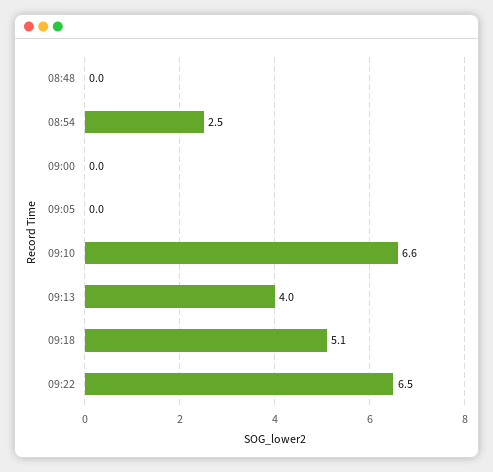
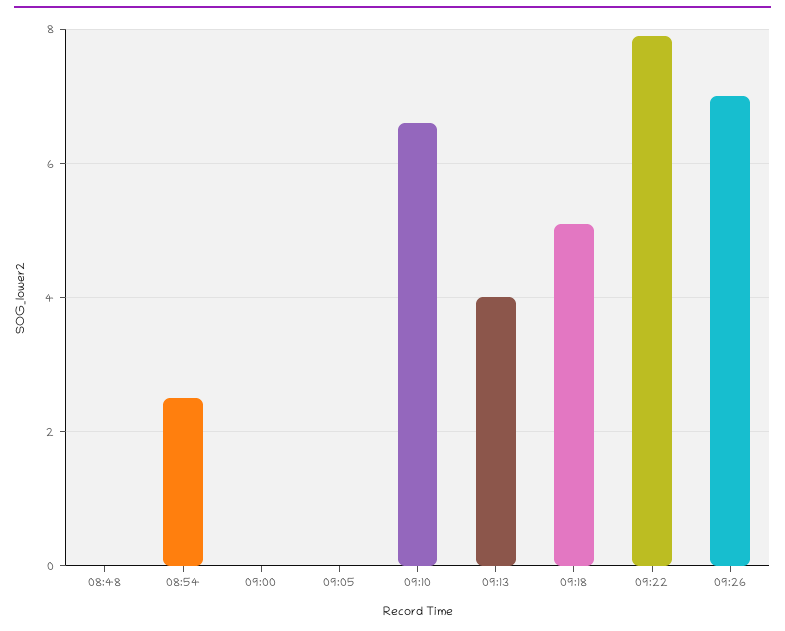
09:22: 6.5 -> 8
09:26: none -> 7

